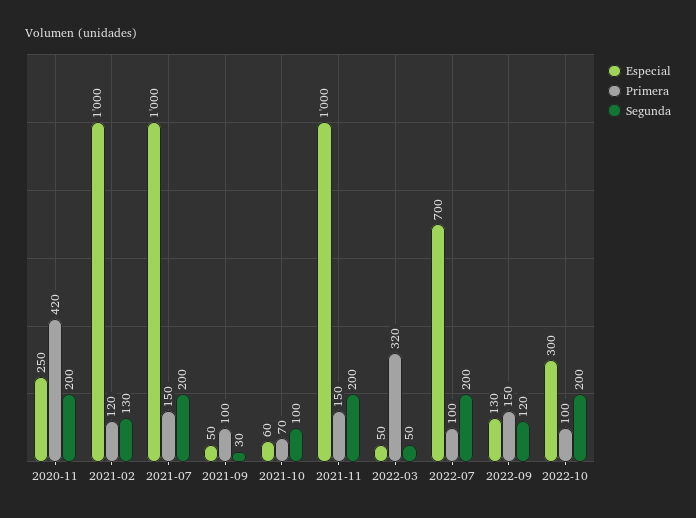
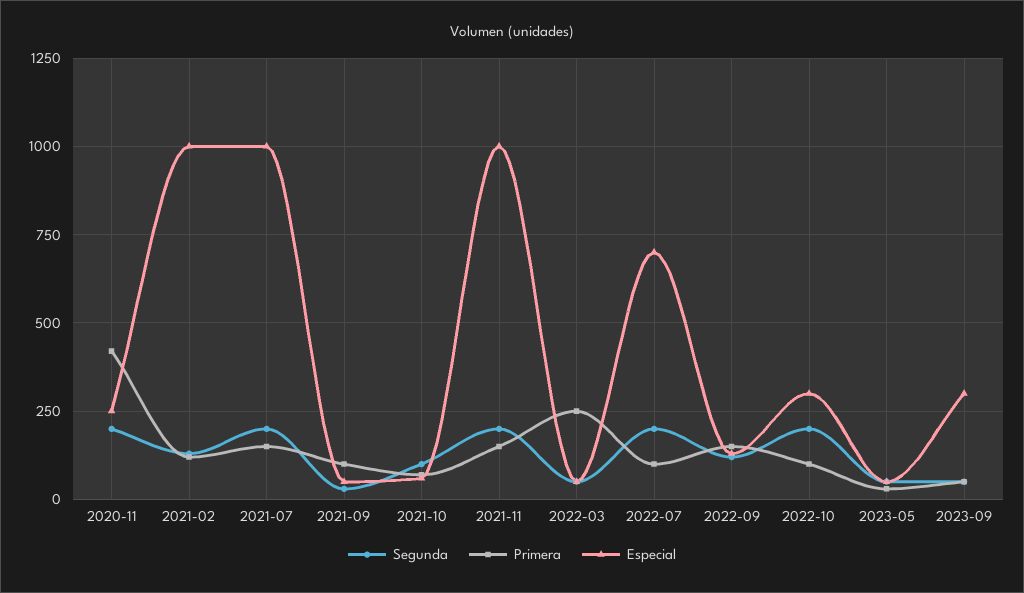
Primera, 2022-03: 320 -> 250
Segunda, 2023-05: none -> 50
Primera, 2023-05: none -> 25
Especial, 2023-05: none -> 50
Segunda, 2023-09: none -> 50
Primera, 2023-09: none -> 50
Especial, 2023-09: none -> 300

